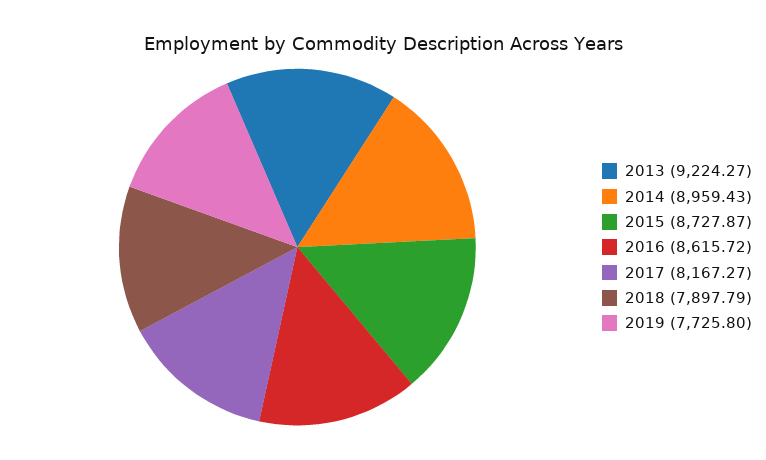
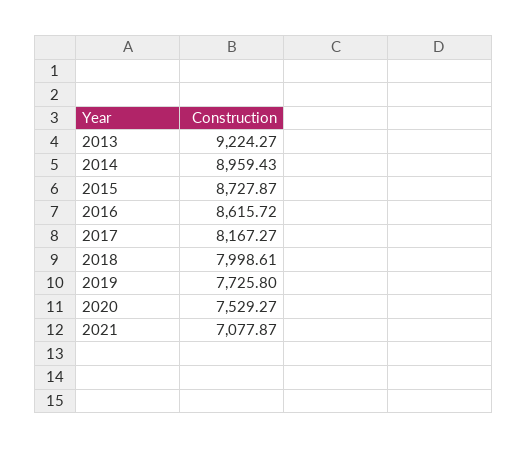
2018: 7897.79 -> 7998.61
2020: none -> 7529.27
2021: none -> 7077.87

